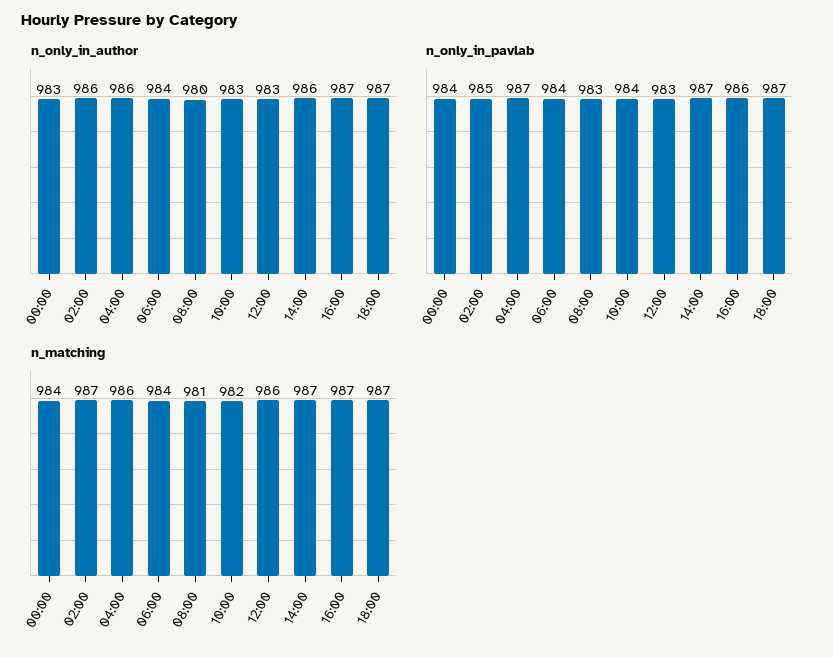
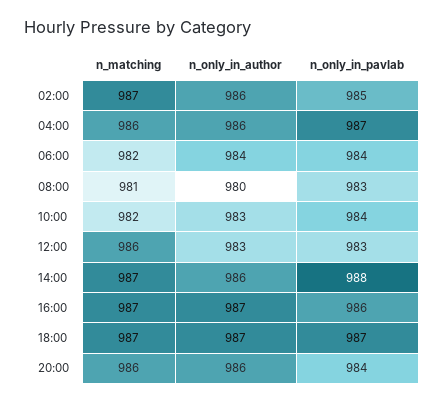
n_only_in_author, 00:00: 983 -> none
n_only_in_pavlab, 00:00: 984 -> none
n_only_in_pavlab, 14:00: 987 -> 988
n_matching, 00:00: 984 -> none
n_matching, 06:00: 984 -> 982
n_matching, 20:00: none -> 986
n_only_in_author, 20:00: none -> 986
n_only_in_pavlab, 20:00: none -> 984

